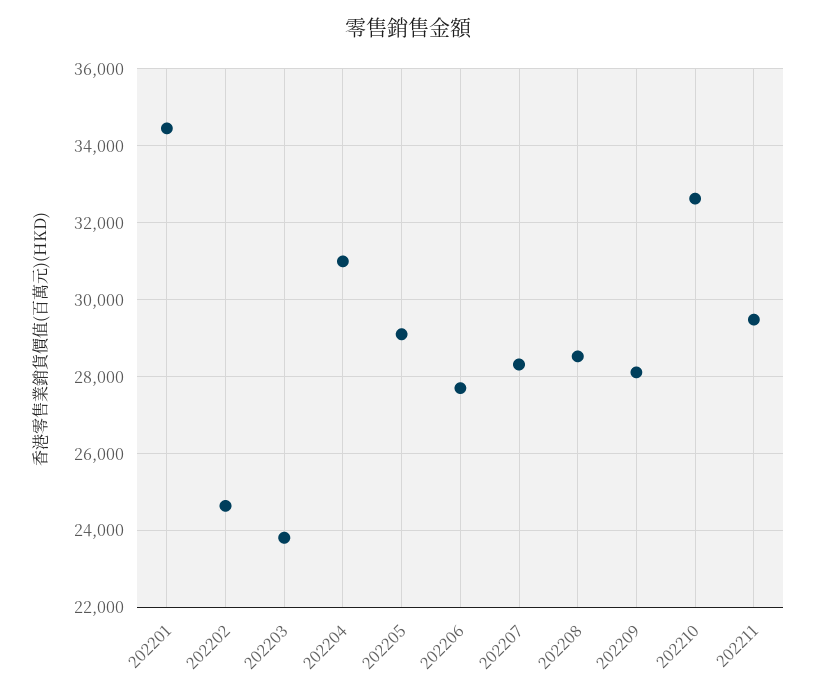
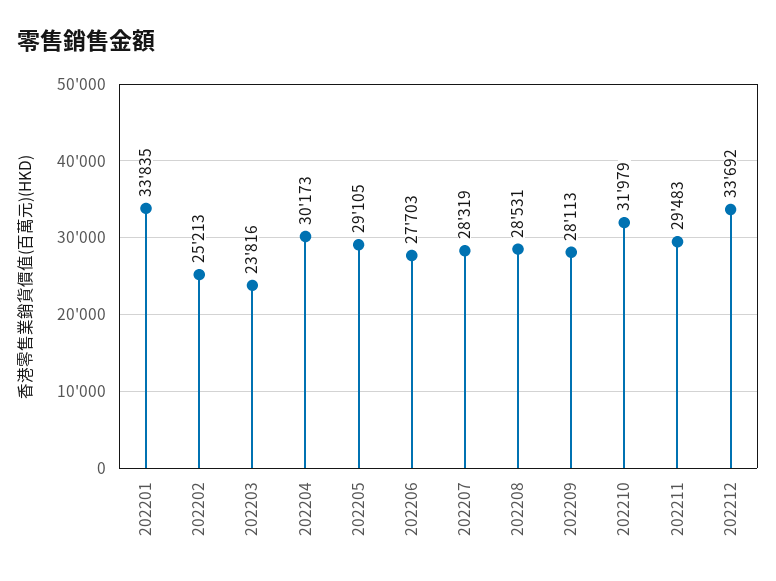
202201: 34400 -> 33835
202202: 24600 -> 25213
202204: 31000 -> 30173
202210: 32600 -> 31979
202212: none -> 33692

